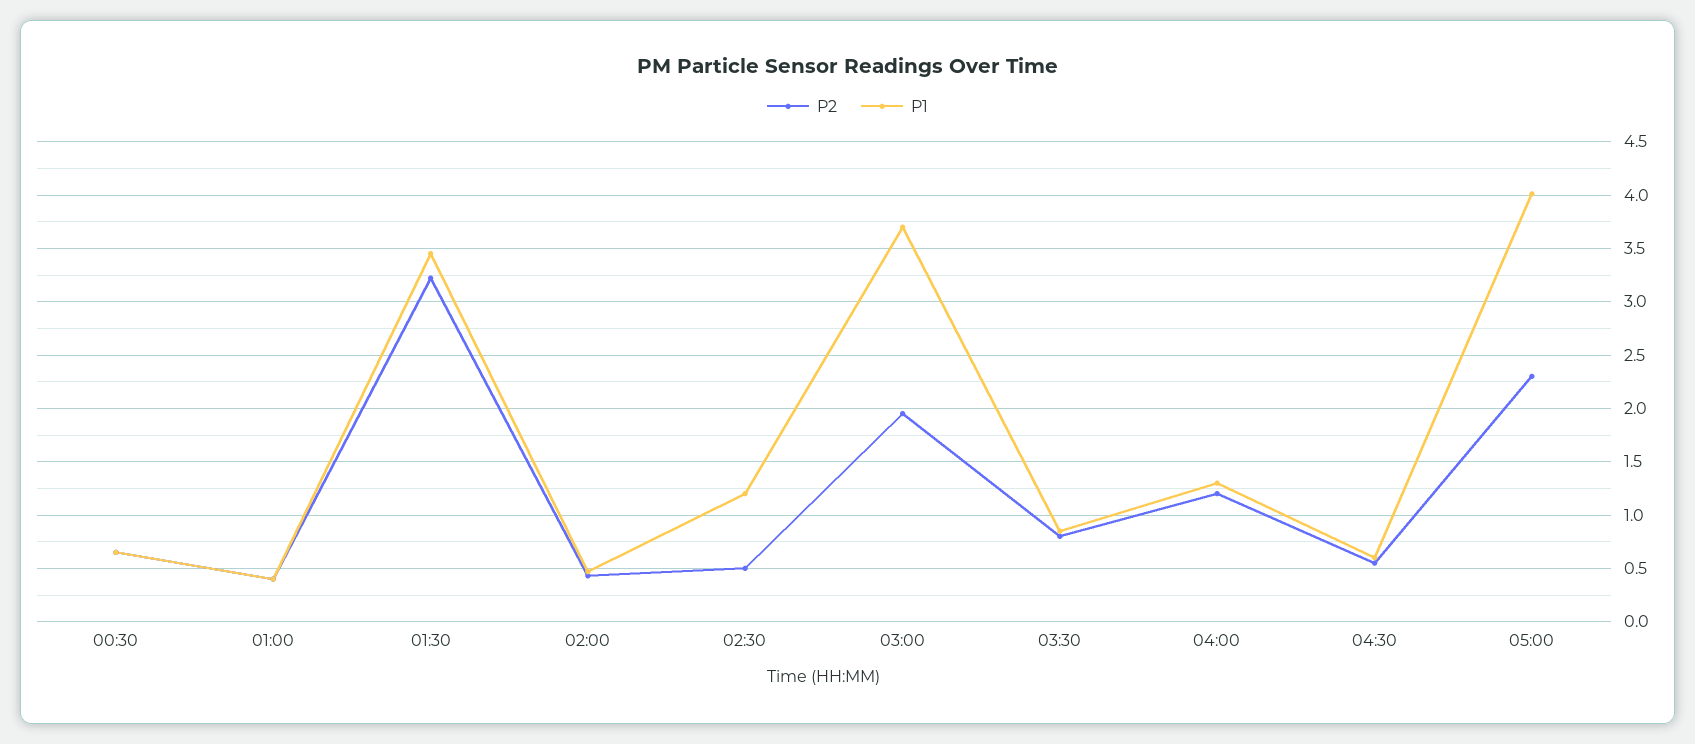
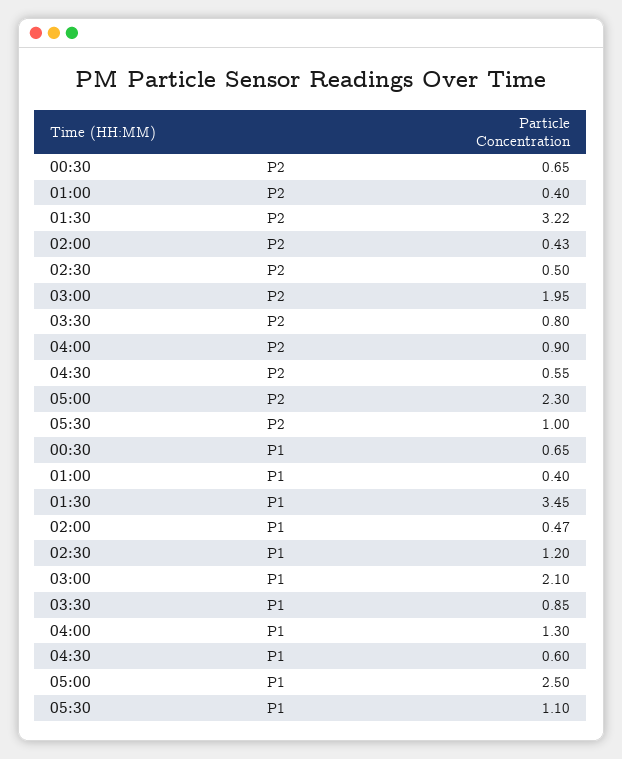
P1, 03:00: 3.7 -> 2.1
P2, 04:00: 1.2 -> 0.9
P1, 05:00: 4 -> 2.5
P2, 05:30: none -> 1
P1, 05:30: none -> 1.1

